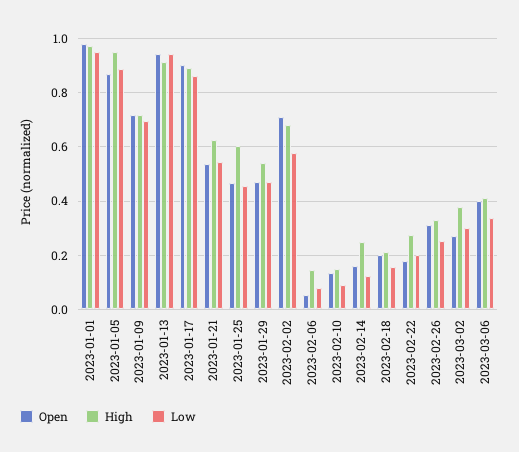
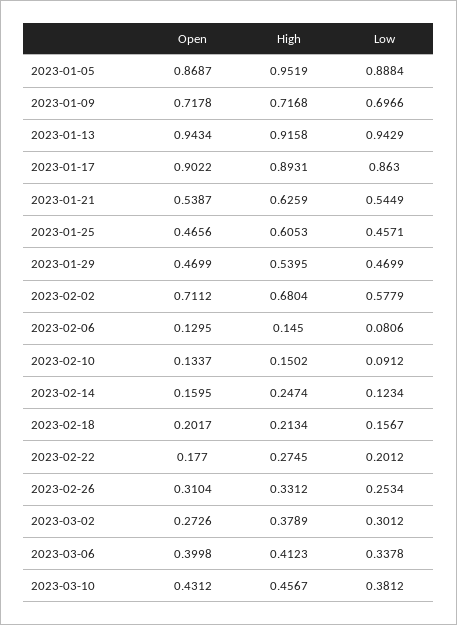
Open, 2023-01-01: 0.975 -> none
High, 2023-01-01: 0.975 -> none
Low, 2023-01-01: 0.95 -> none
Open, 2023-02-06: 0.05 -> 0.1295
Open, 2023-03-10: none -> 0.4312
High, 2023-03-10: none -> 0.4567
Low, 2023-03-10: none -> 0.3812

